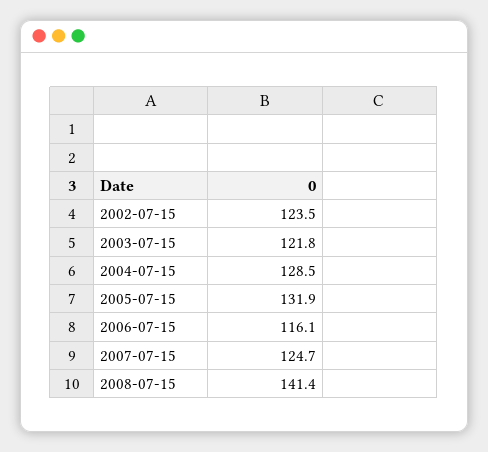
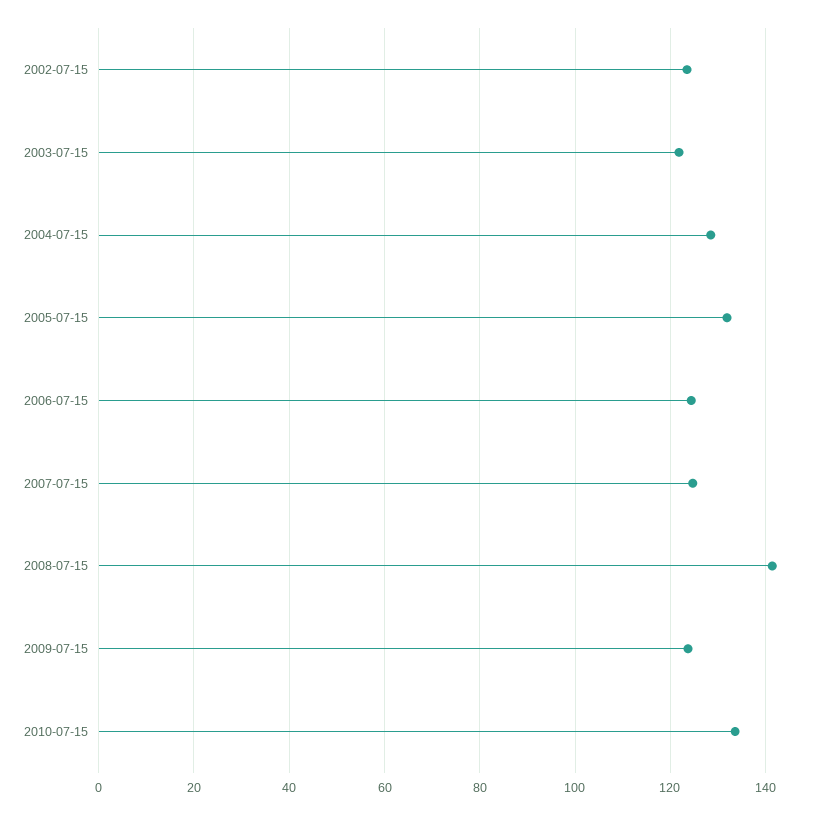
2006-07-15: 116.1 -> 124
2009-07-15: none -> 124
2010-07-15: none -> 134

